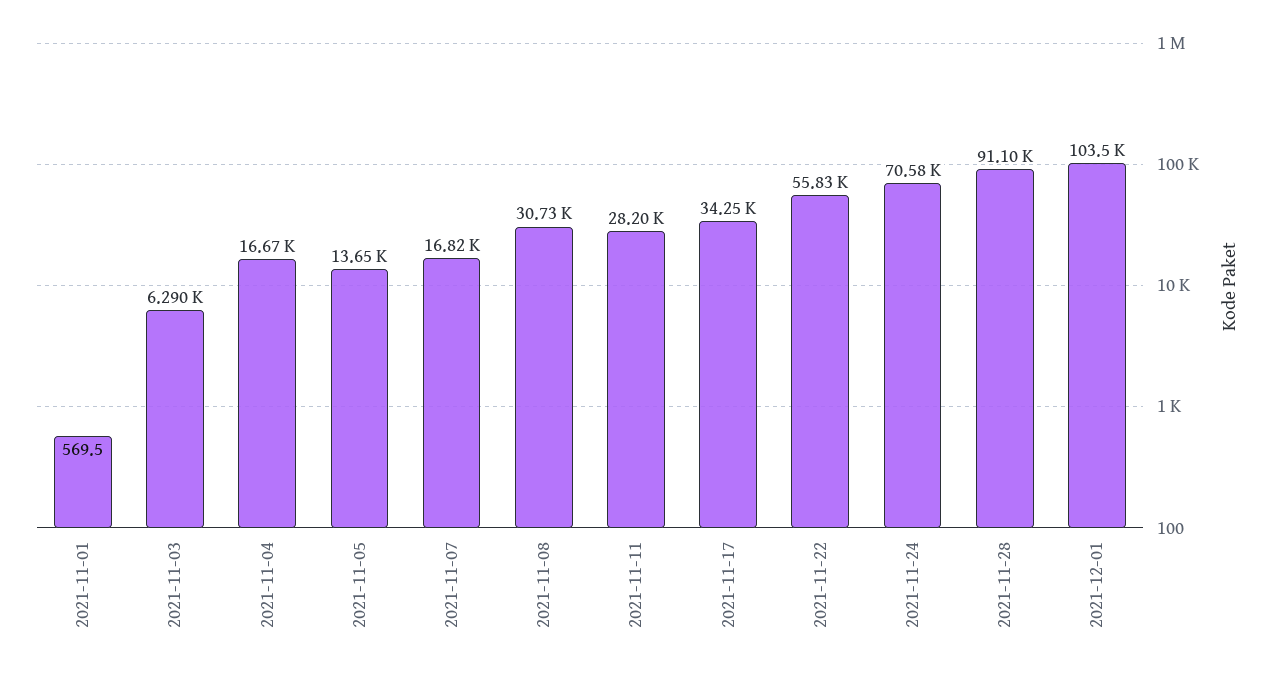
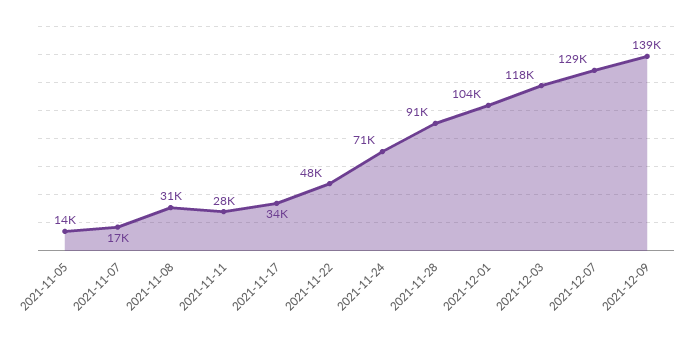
2021-11-01: 569.5 -> none
2021-11-03: 6290 -> none
2021-11-04: 16670 -> none
2021-11-22: 55830 -> 48000
2021-12-03: none -> 118000
2021-12-07: none -> 129000
2021-12-09: none -> 139000

